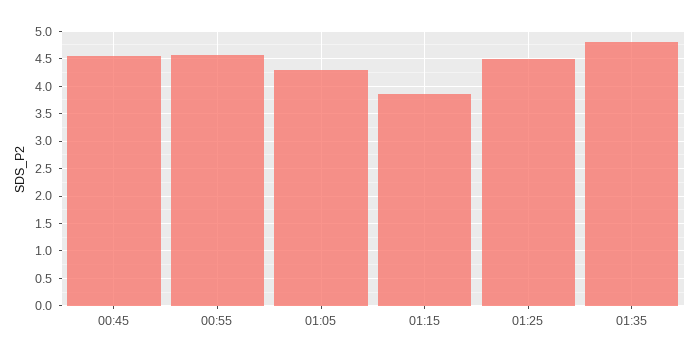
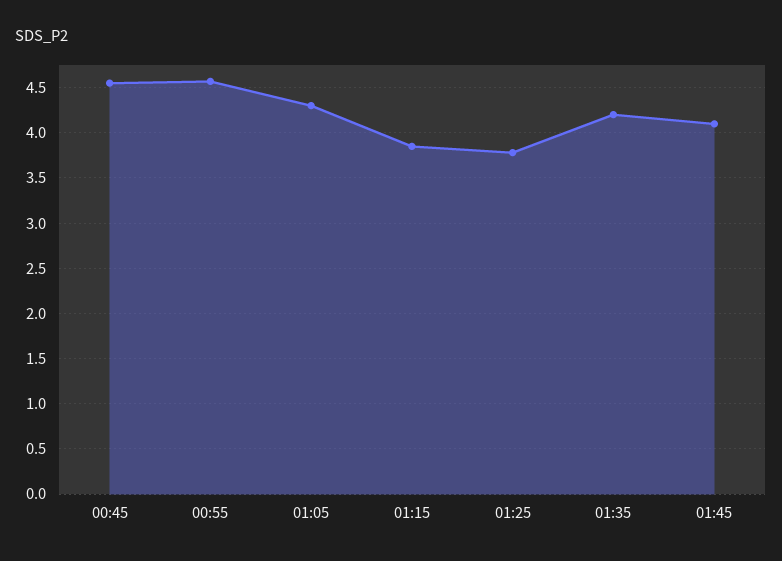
01:25: 4.5 -> 3.8
01:35: 4.75 -> 4.2
01:45: none -> 4.1

